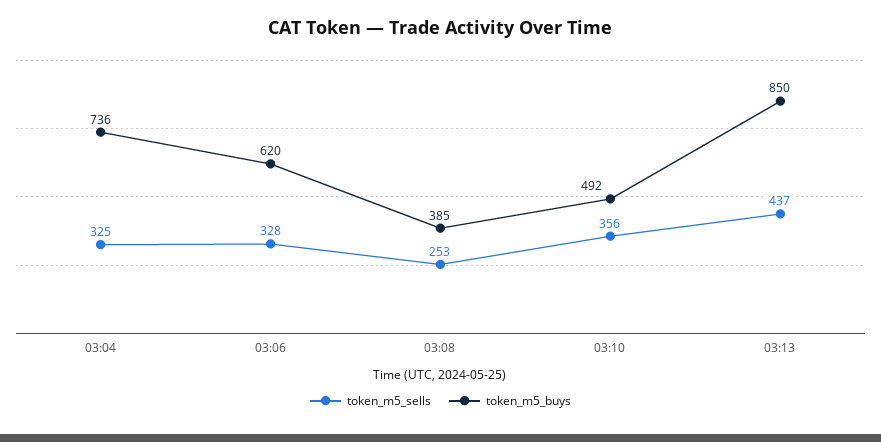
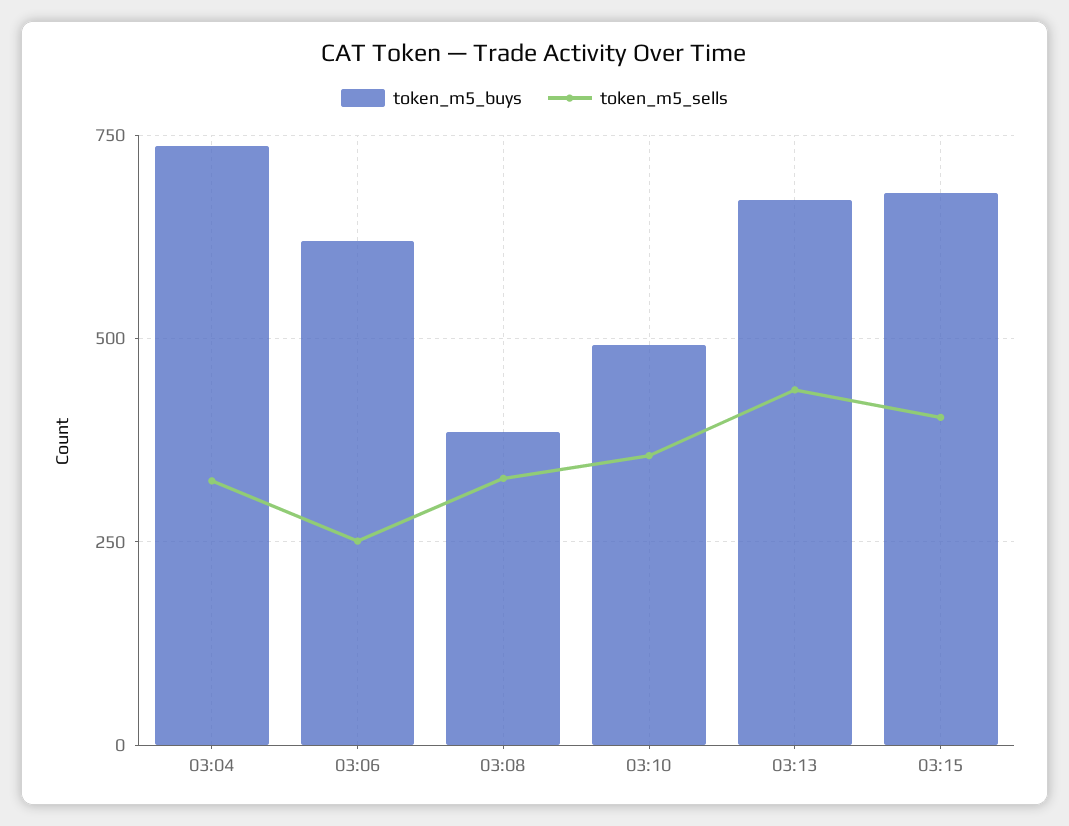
token_m5_sells, 03:06: 328 -> 250
token_m5_sells, 03:08: 253 -> 325
token_m5_buys, 03:13: 850 -> 675
token_m5_buys, 03:15: none -> 675
token_m5_sells, 03:15: none -> 400

